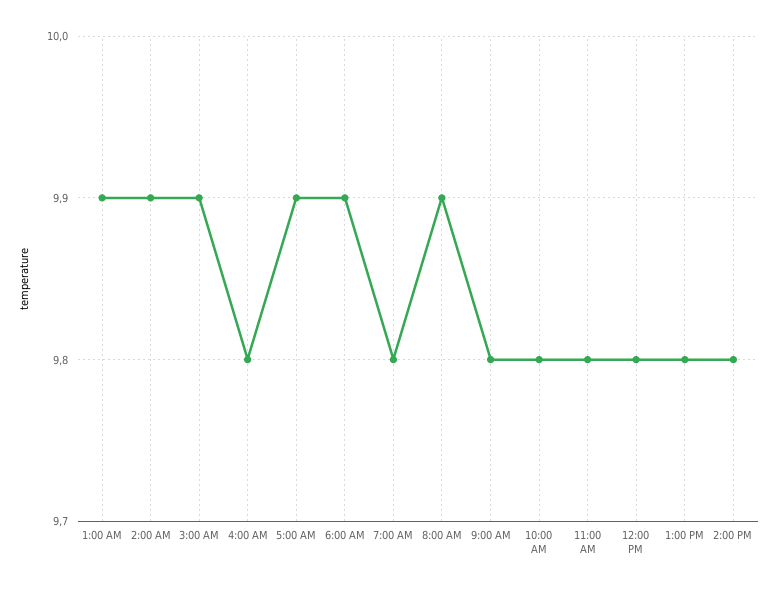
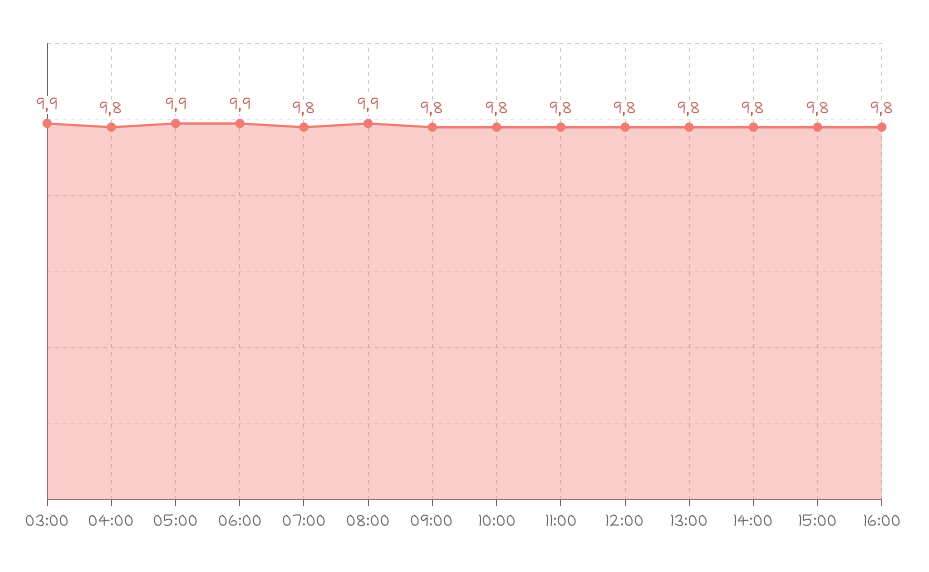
1:00 AM: 9.9 -> none
2:00 AM: 9.9 -> none
15:00: none -> 9.8
16:00: none -> 9.8

